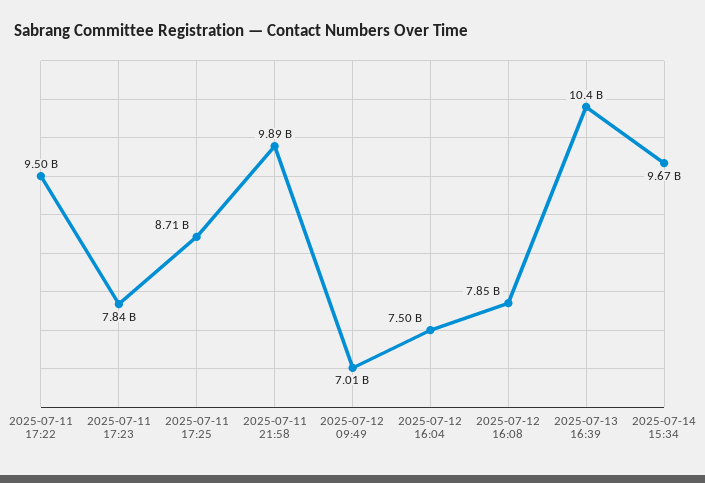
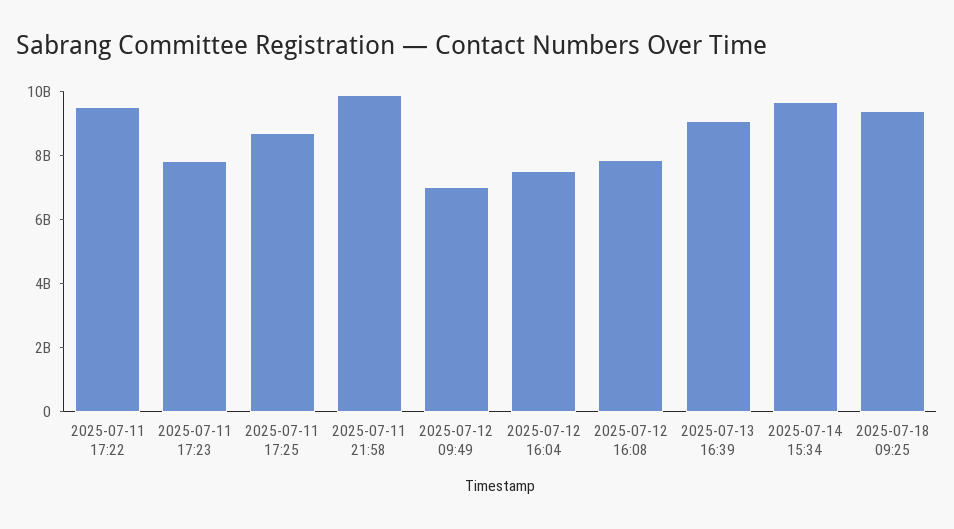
2025-07-13 16:39: 10400000000 -> 9000000000
2025-07-18 09:25: none -> 9500000000

